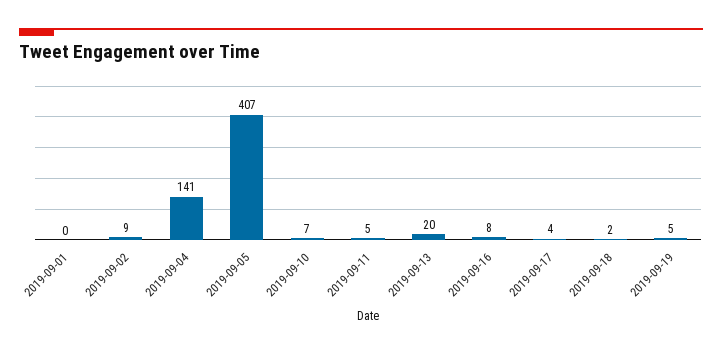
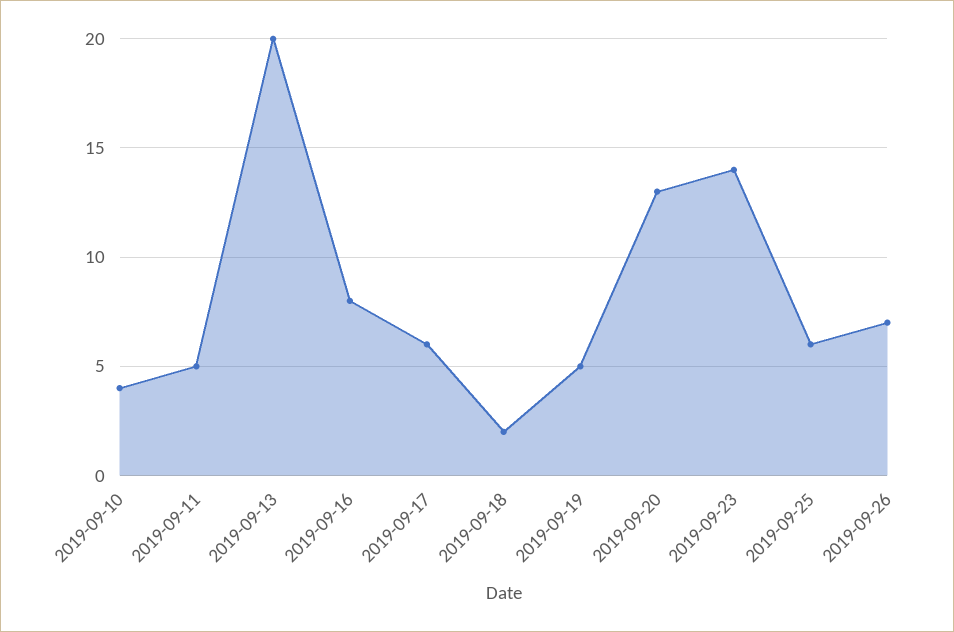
2019-09-01: 0 -> none
2019-09-02: 9 -> none
2019-09-04: 141 -> none
2019-09-05: 407 -> none
2019-09-10: 7 -> 4
2019-09-17: 4 -> 6
2019-09-20: none -> 13
2019-09-23: none -> 14
2019-09-25: none -> 6
2019-09-26: none -> 7

